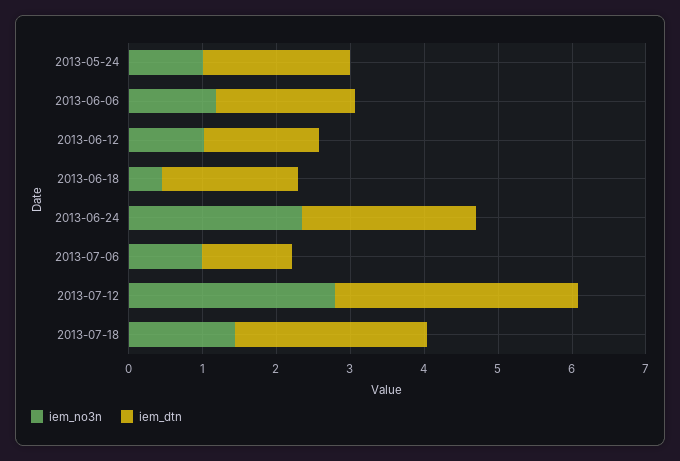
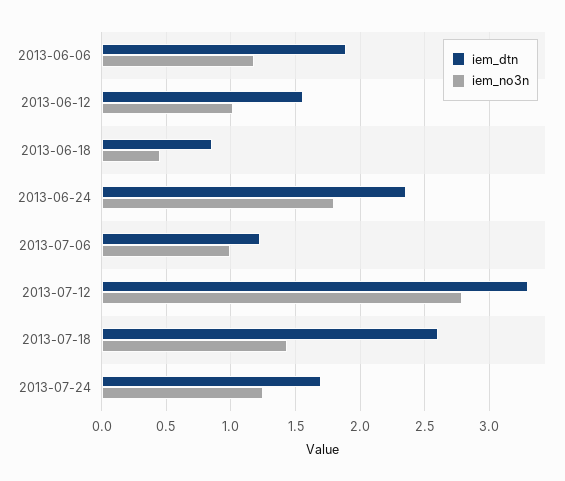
iem_no3n, 2013-05-24: 1 -> none
iem_dtn, 2013-05-24: 2 -> none
iem_dtn, 2013-06-18: 1.8 -> 0.85
iem_no3n, 2013-06-24: 2.4 -> 1.8
iem_dtn, 2013-07-24: none -> 1.7
iem_no3n, 2013-07-24: none -> 1.25

